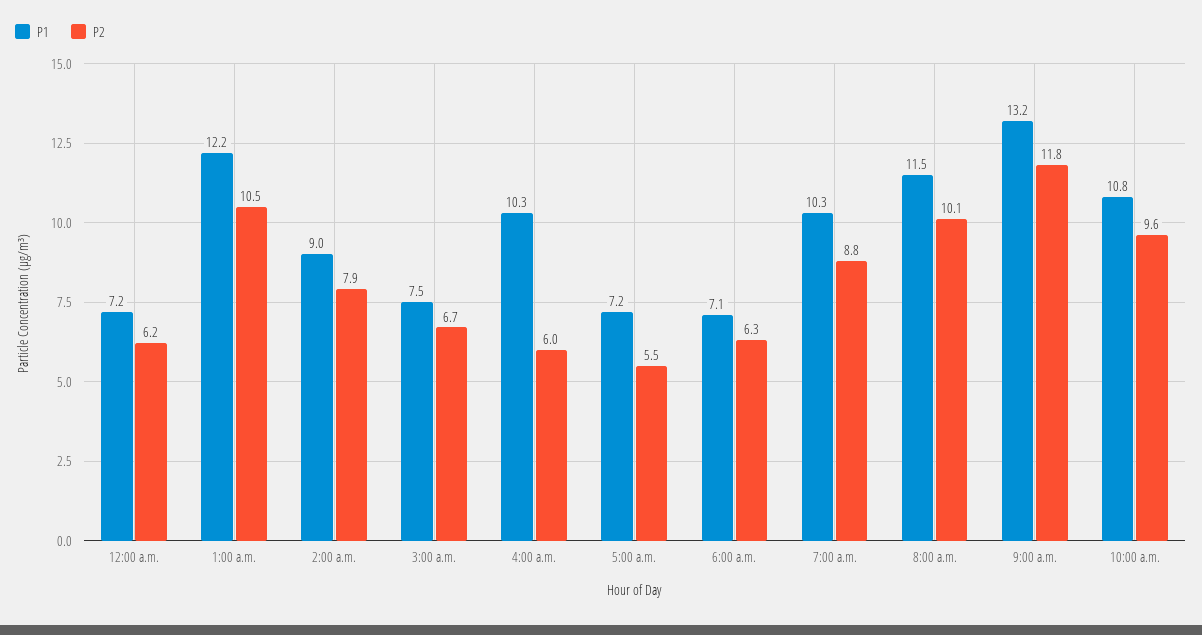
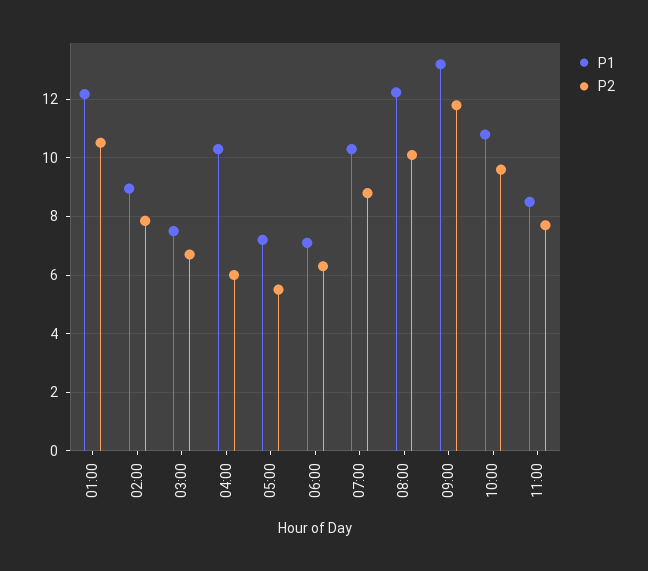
P1, 12:00 a.m.: 7.2 -> none
P2, 12:00 a.m.: 6.2 -> none
P1, 8:00 a.m.: 11.5 -> 12.25
P1, 11:00: none -> 8.5
P2, 11:00: none -> 7.75

